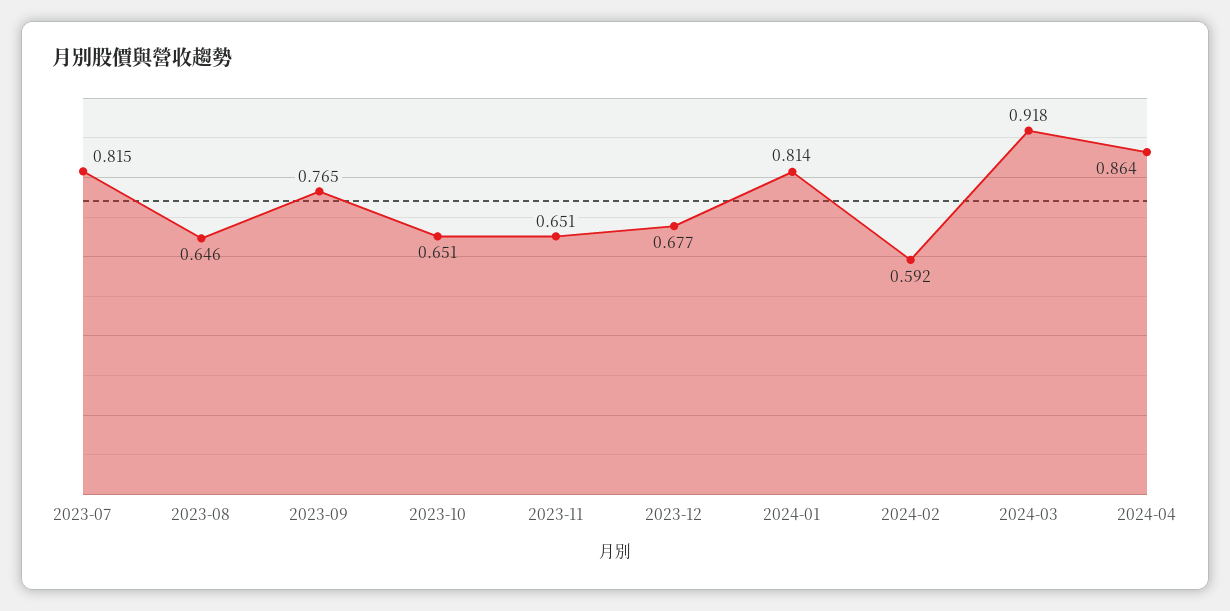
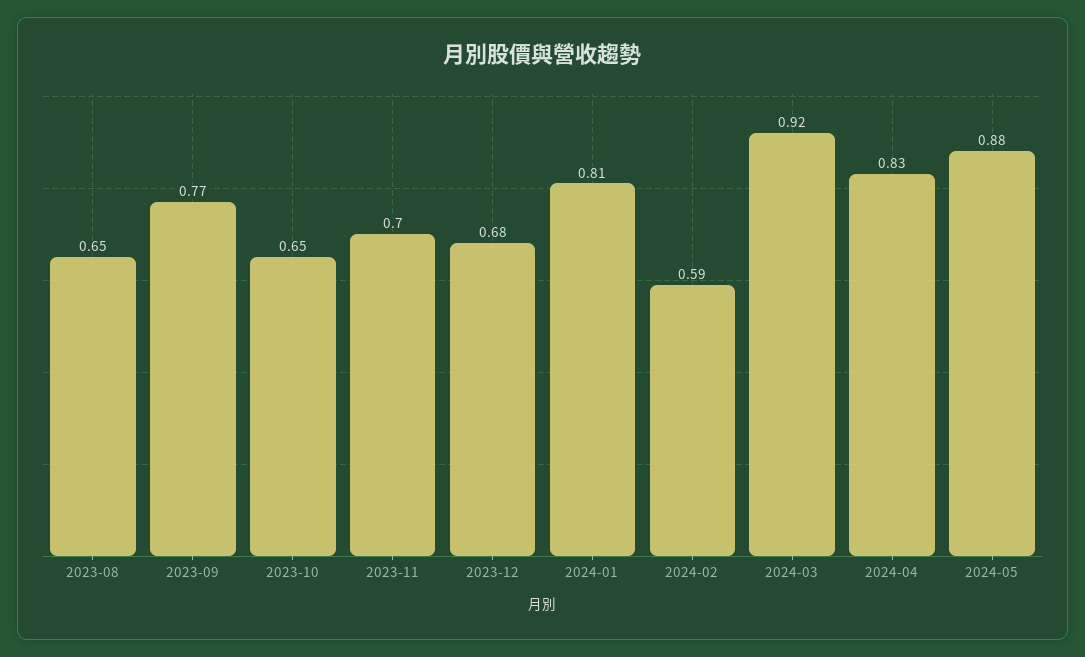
2023-07: 0.815 -> none
2023-11: 0.651 -> 0.7
2024-04: 0.864 -> 0.83
2024-05: none -> 0.88

